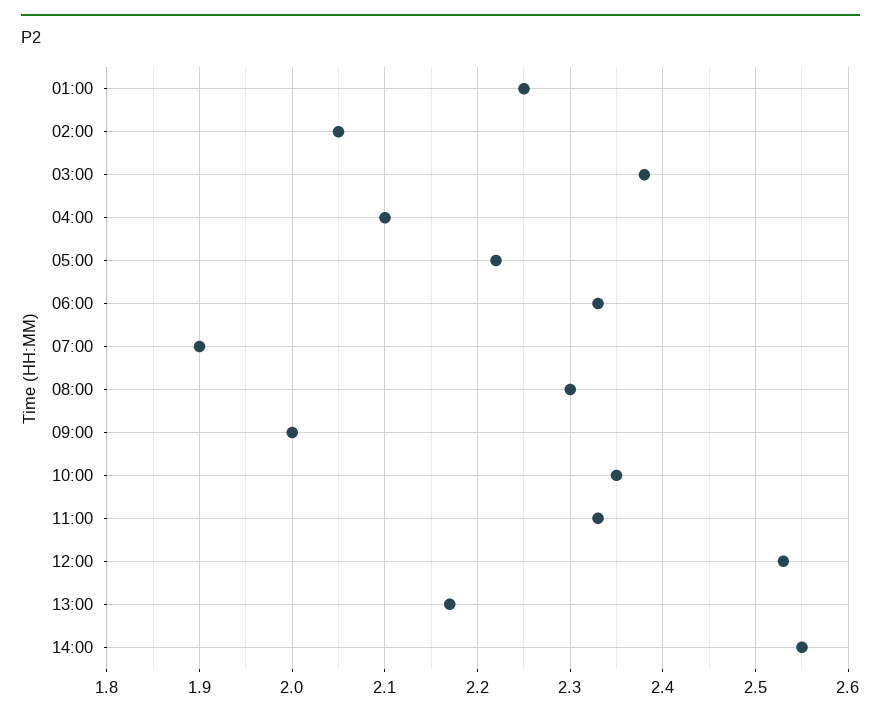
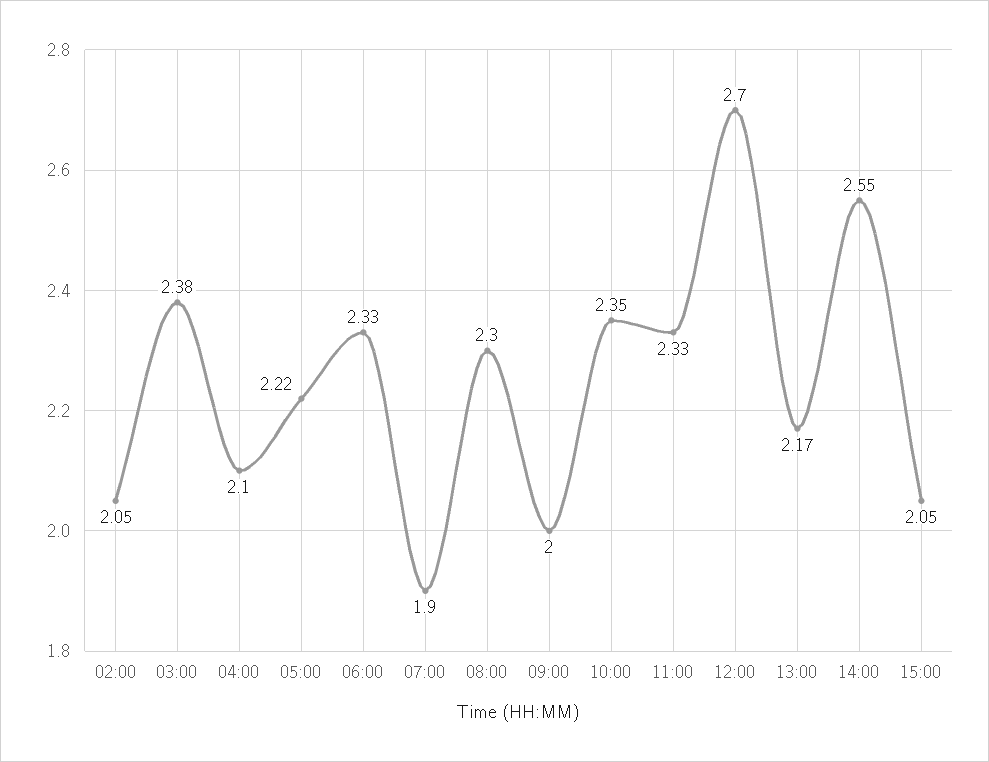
01:00: 2.25 -> none
12:00: 2.53 -> 2.7
15:00: none -> 2.05

